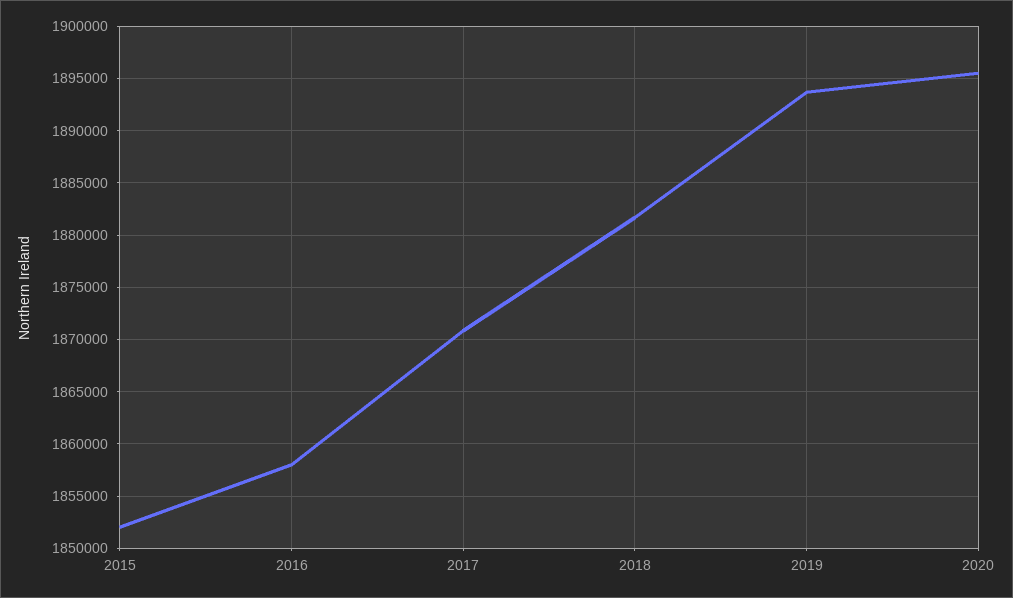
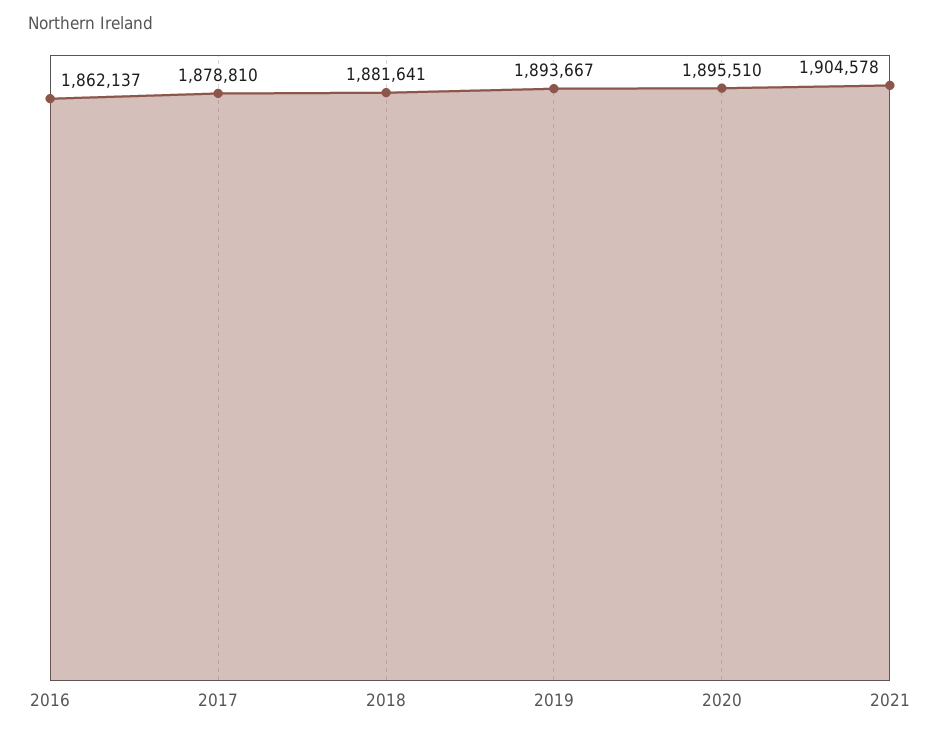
2015: 1852000 -> none
2016: 1858000 -> 1862137
2017: 1871000 -> 1878810
2021: none -> 1904578

